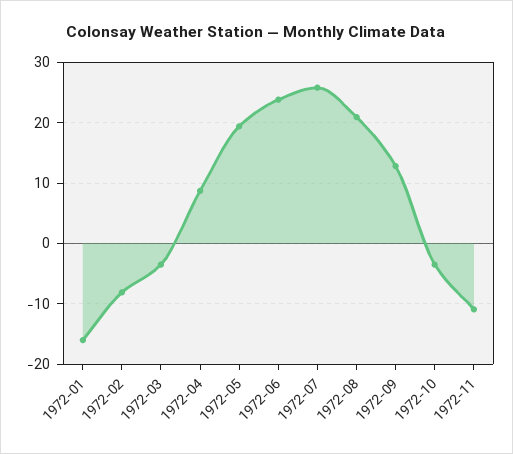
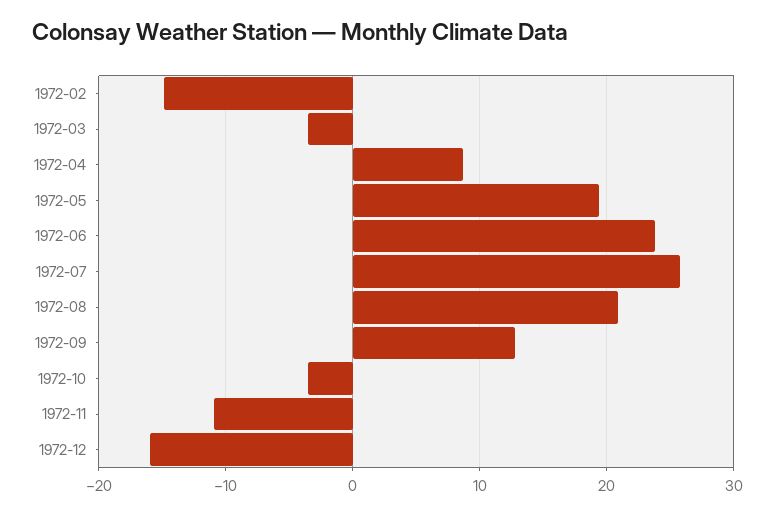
1972-01: -16 -> none
1972-02: -8 -> -15
1972-12: none -> -16

